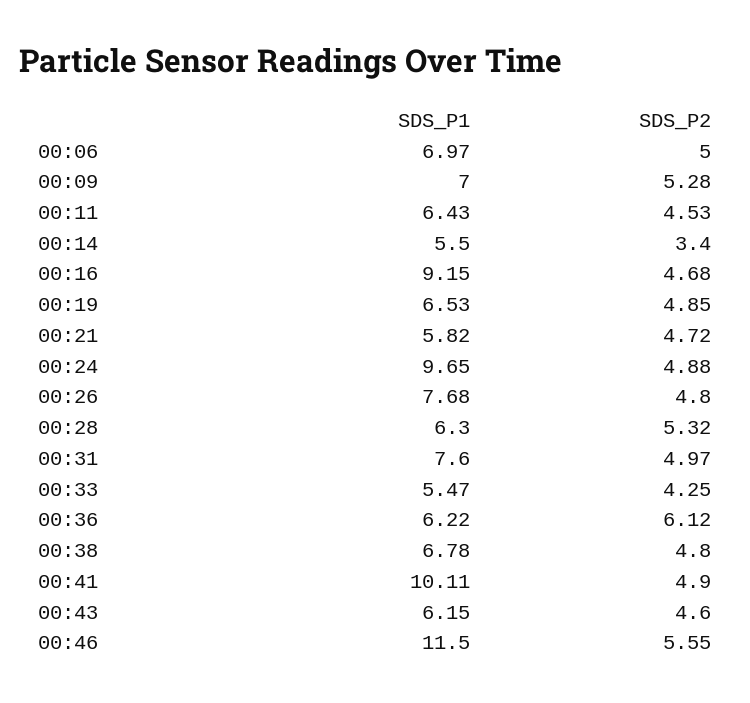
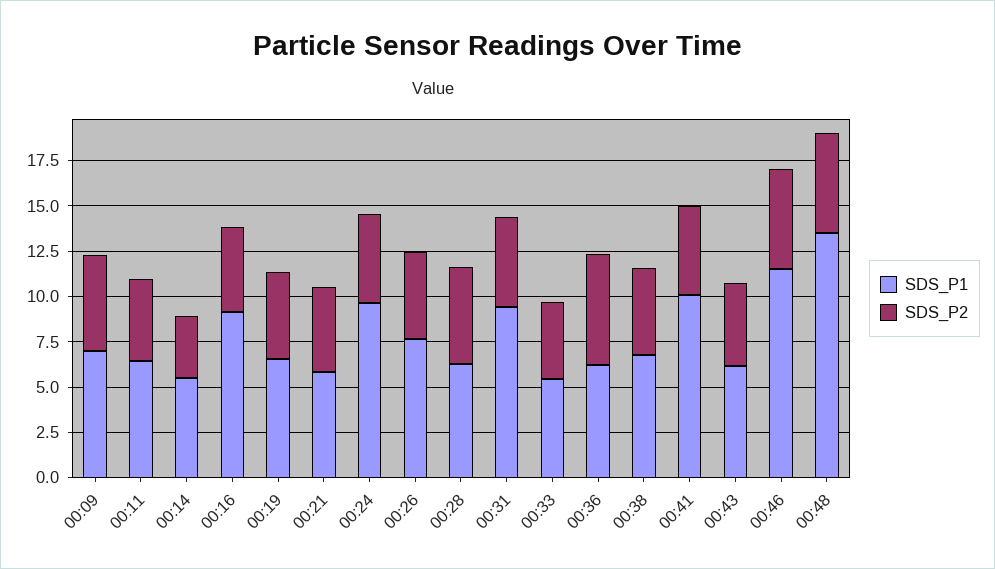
SDS_P1, 00:06: 6.97 -> none
SDS_P2, 00:06: 5 -> none
SDS_P1, 00:31: 7.6 -> 9.5
SDS_P1, 00:48: none -> 13.5
SDS_P2, 00:48: none -> 5.5

